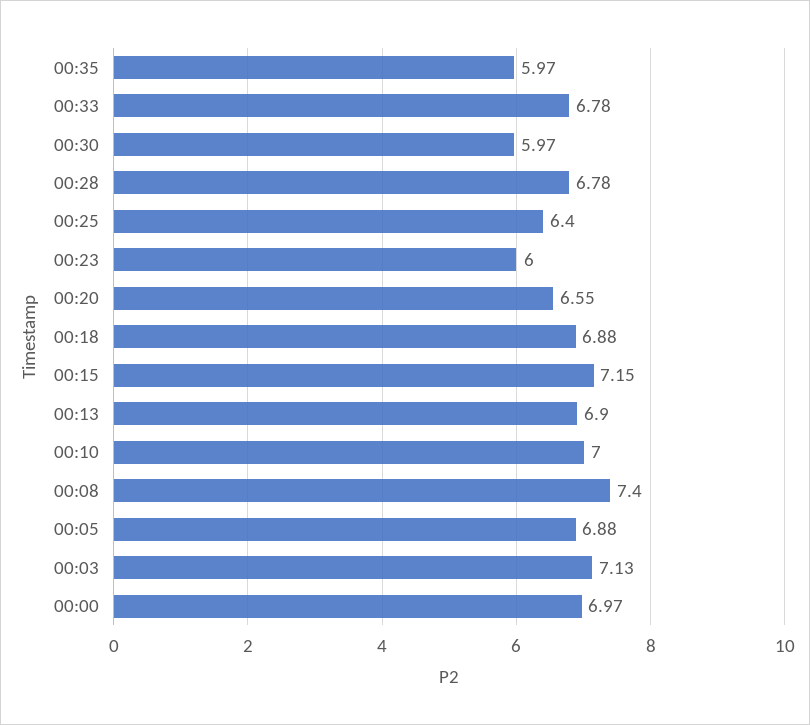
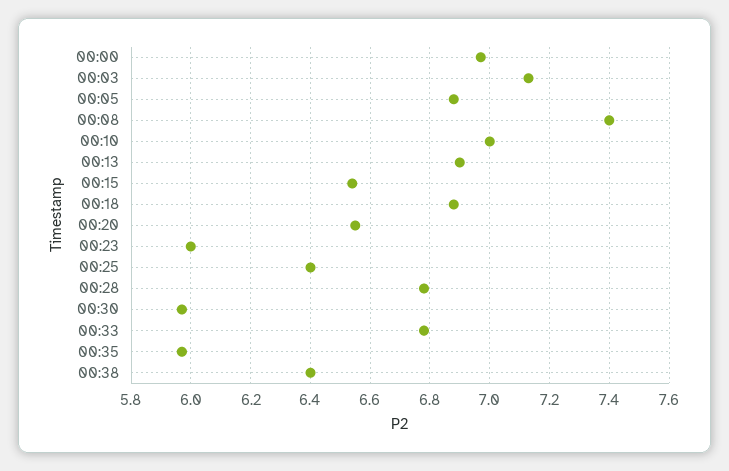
00:15: 7.15 -> 6.55
00:38: none -> 6.4

